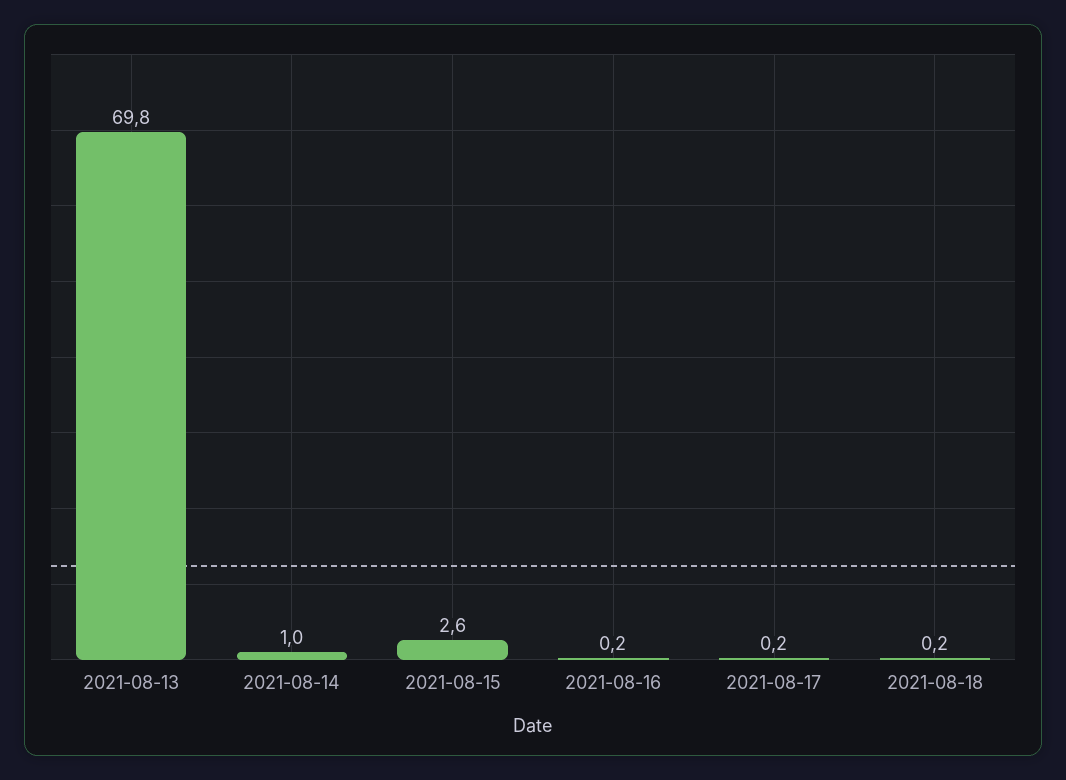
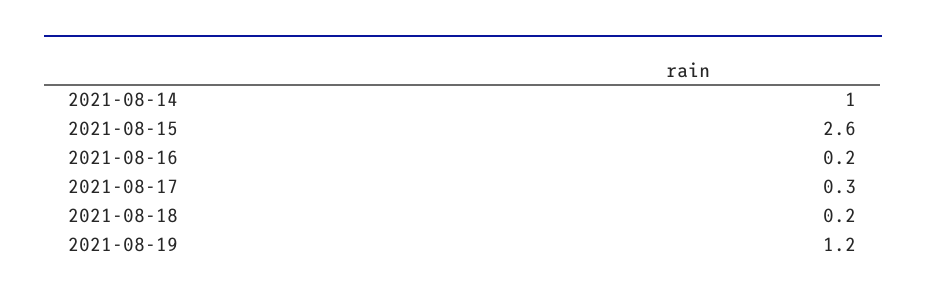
2021-08-13: 69.8 -> none
2021-08-17: 0.2 -> 0.3
2021-08-19: none -> 1.2

